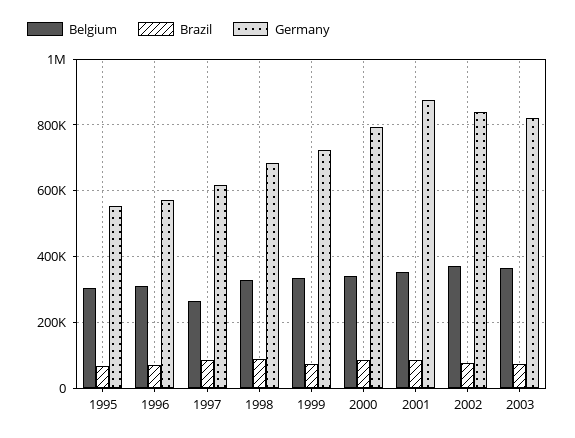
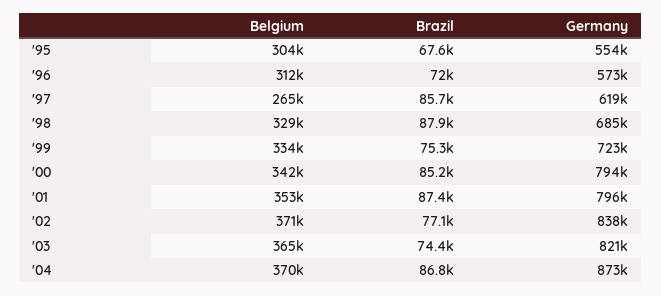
Germany, 2001: 880000 -> 796000
Belgium, '04: none -> 370000
Brazil, '04: none -> 86800
Germany, '04: none -> 873000

